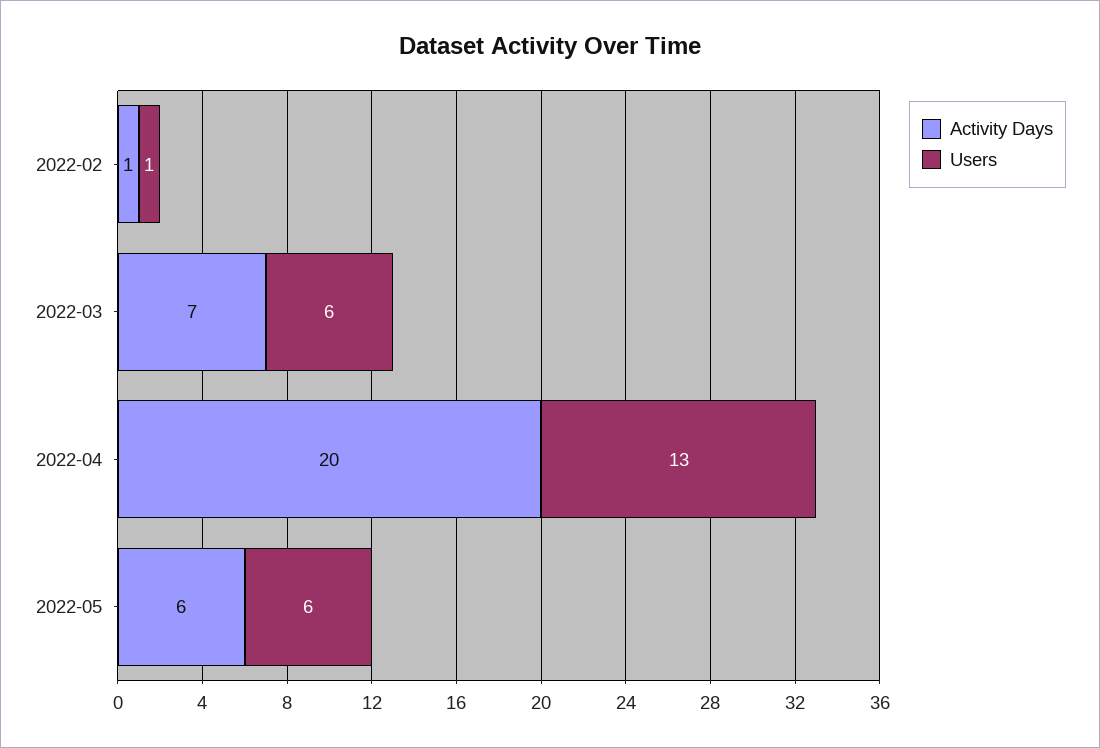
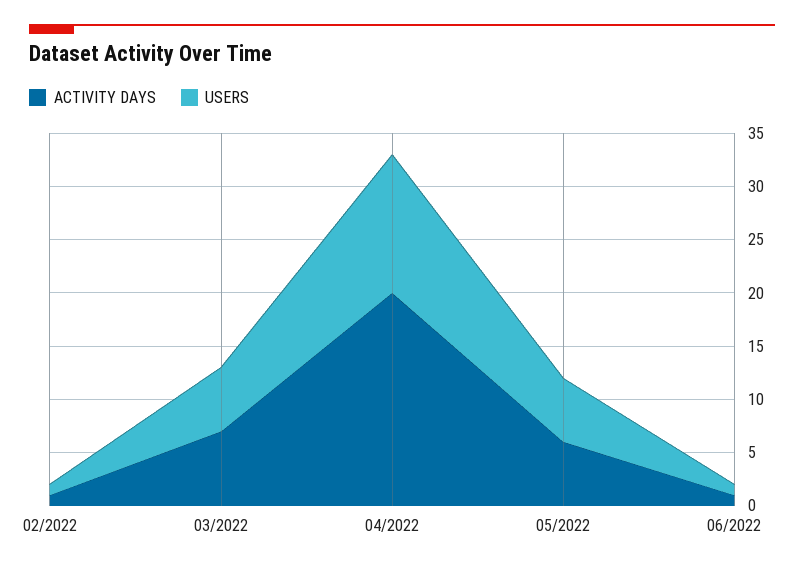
Activity Days, 06/2022: none -> 1
Users, 06/2022: none -> 1

